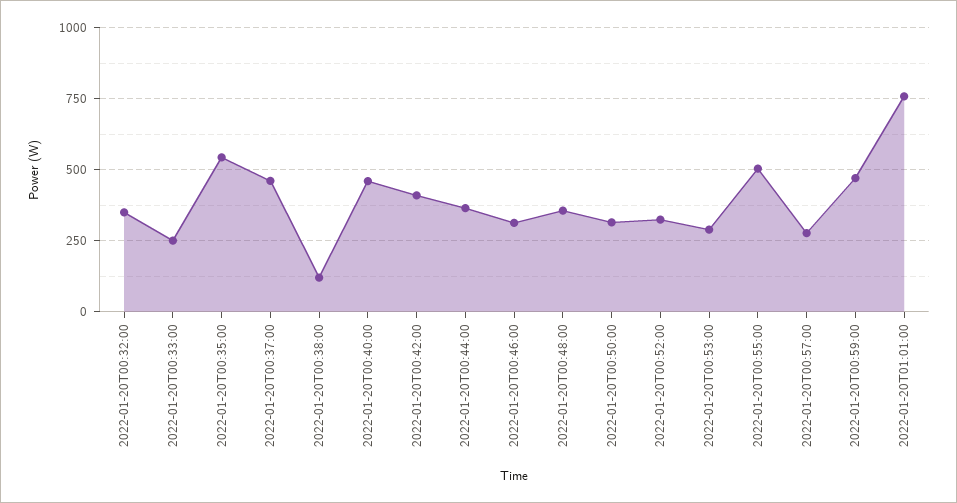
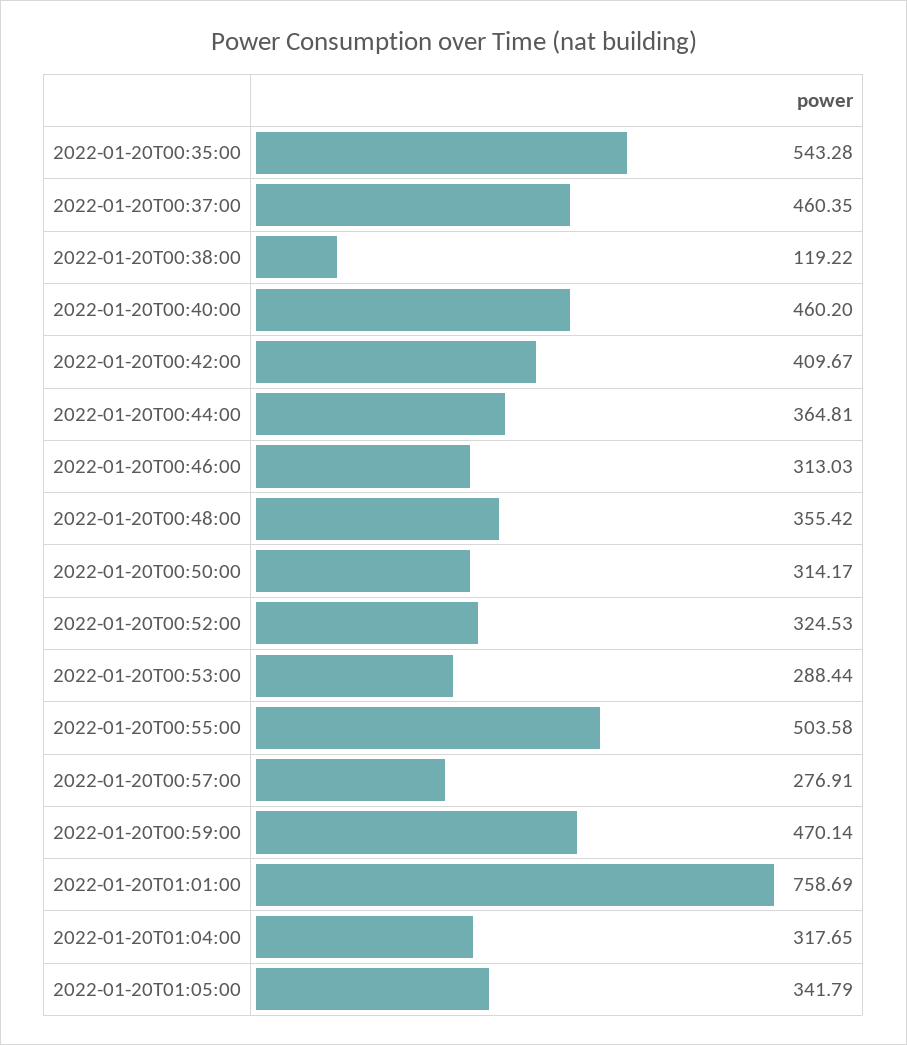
2022-01-20T00:32:00: 350 -> none
2022-01-20T00:33:00: 250 -> none
2022-01-20T01:04:00: none -> 317.65
2022-01-20T01:05:00: none -> 341.79

